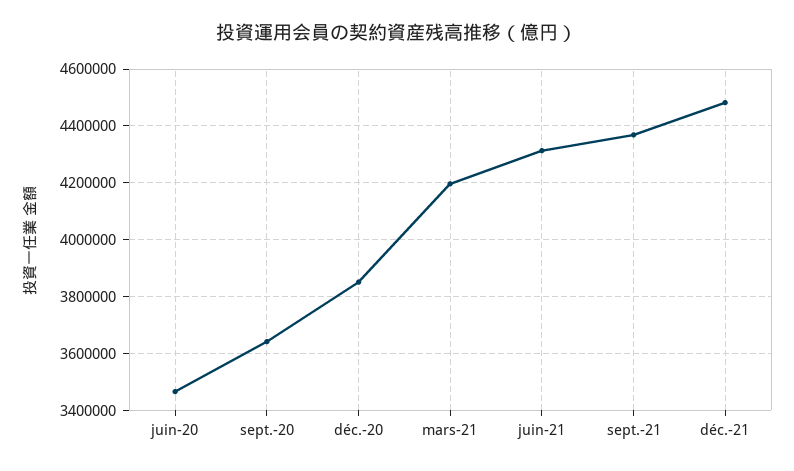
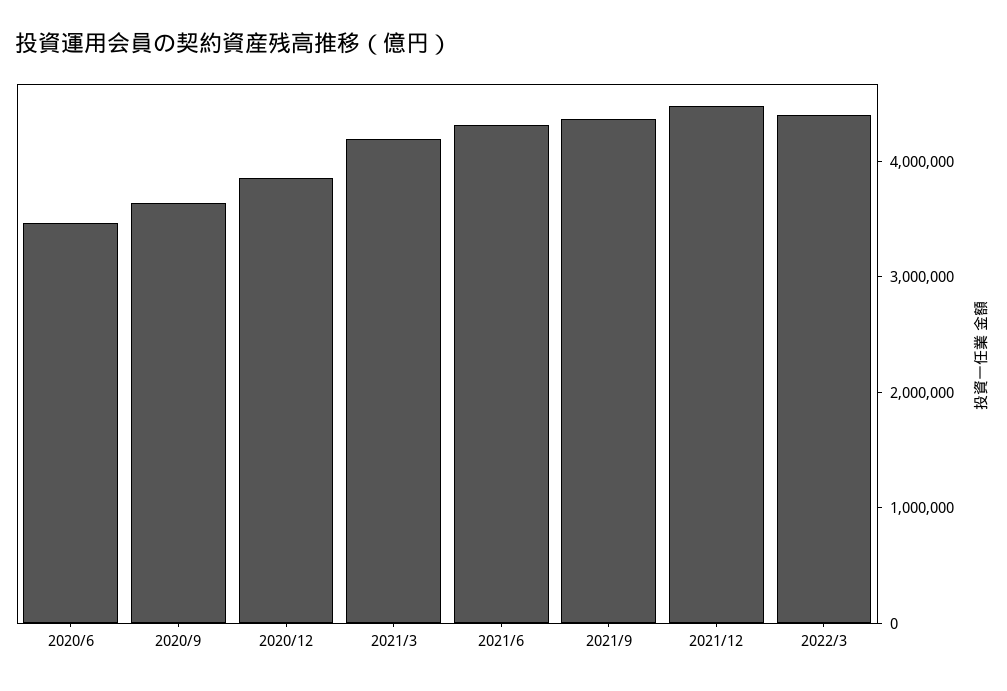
2022/3: none -> 4400000

